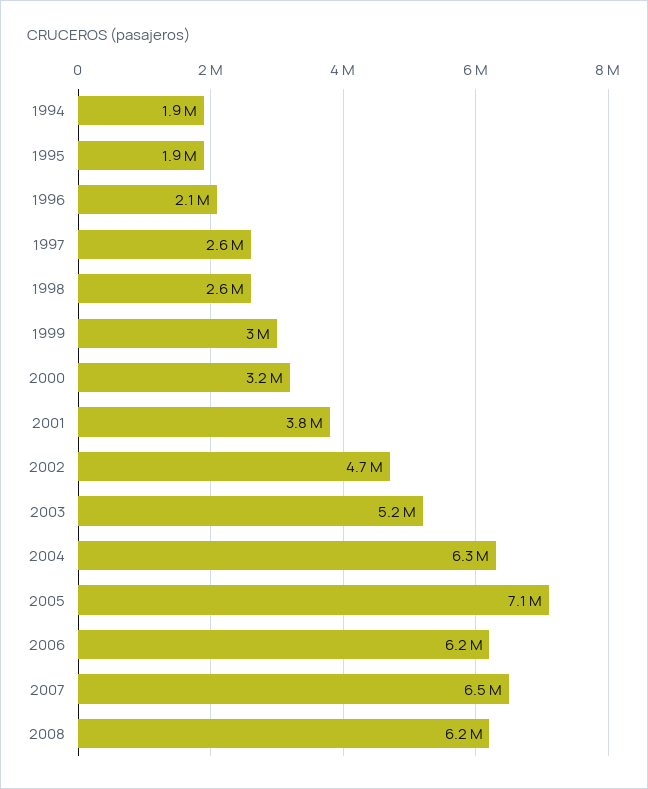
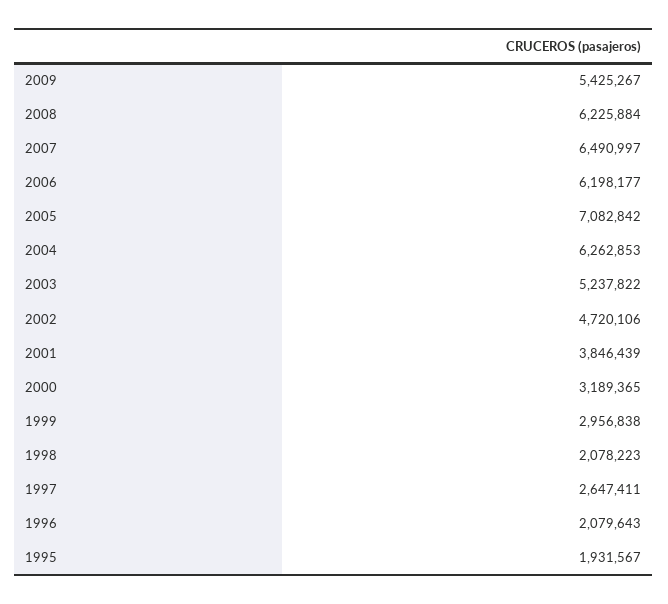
1994: 1900000 -> none
1998: 2600000 -> 2078223
2009: none -> 5425267

